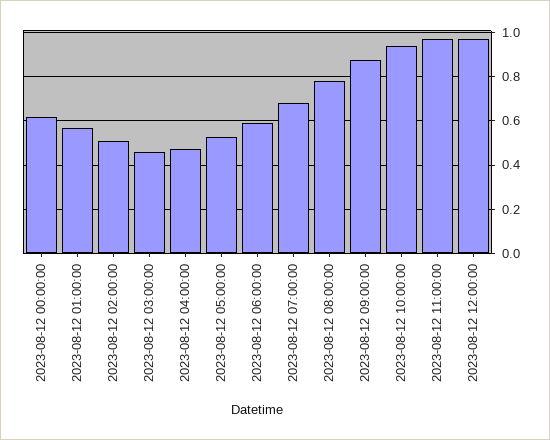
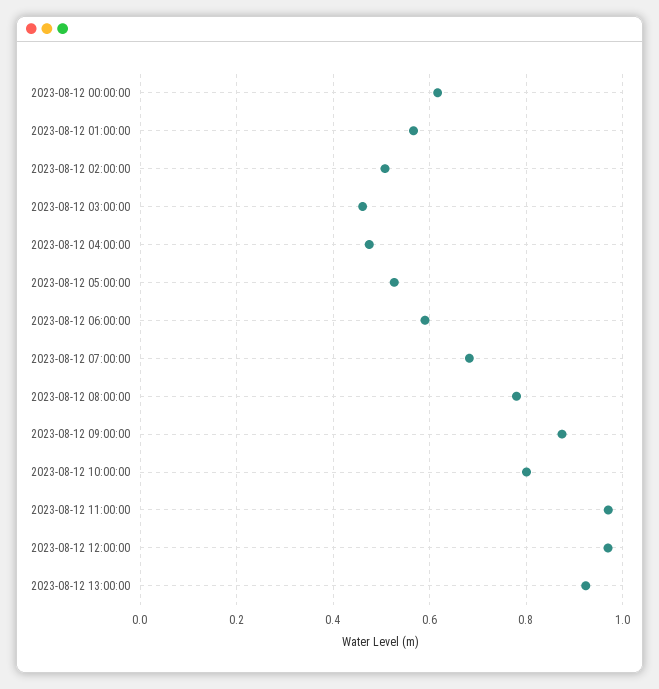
2023-08-12 10:00:00: 0.95 -> 0.8
2023-08-12 13:00:00: none -> 0.92

